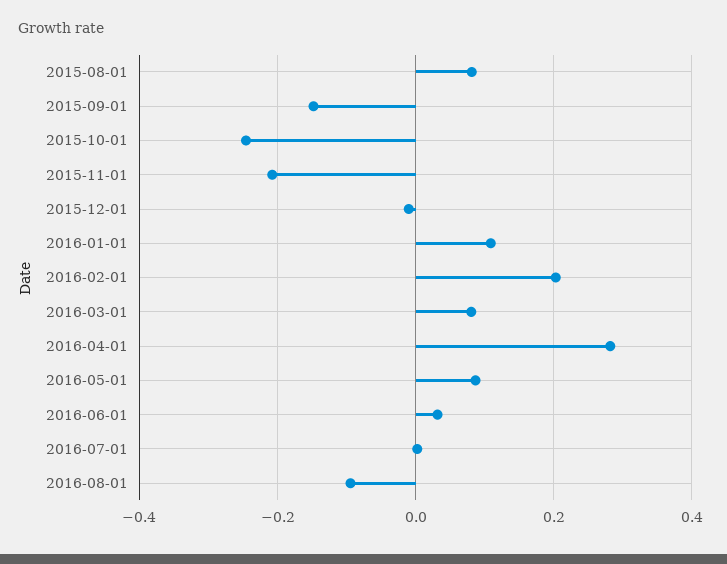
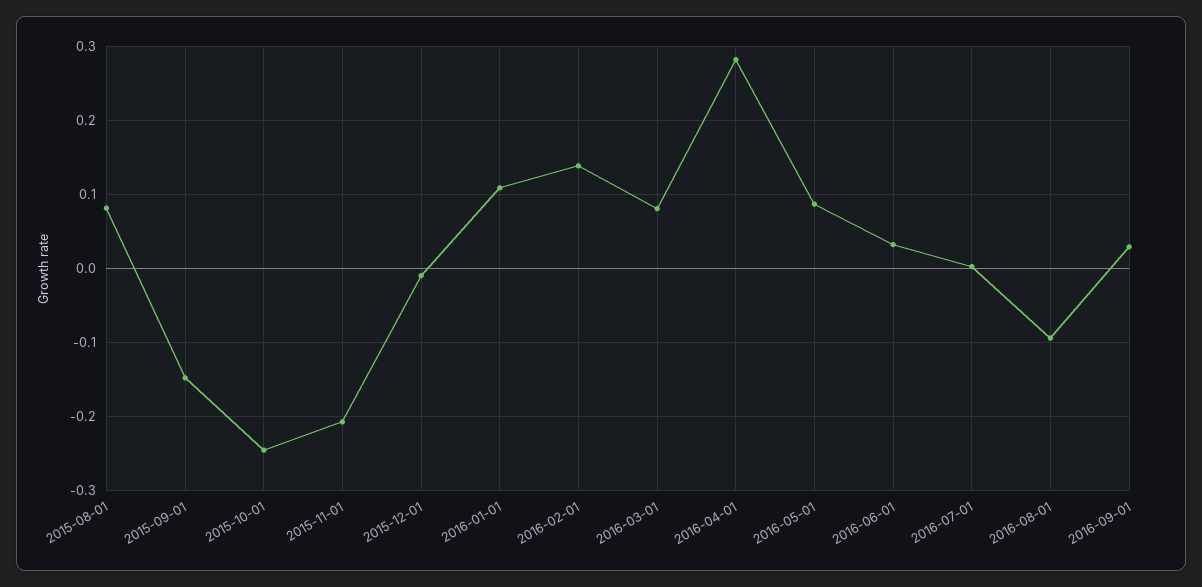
2016-02-01: 0.2 -> 0.14
2016-09-01: none -> 0.03

